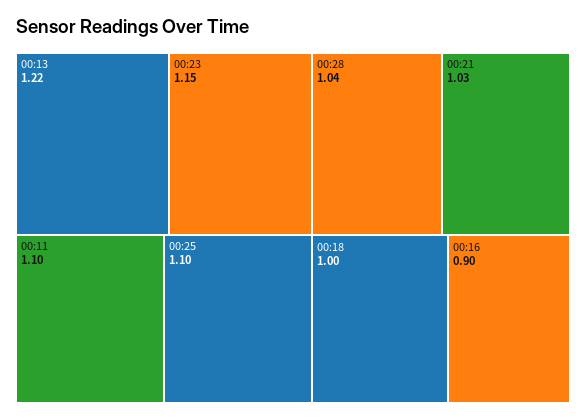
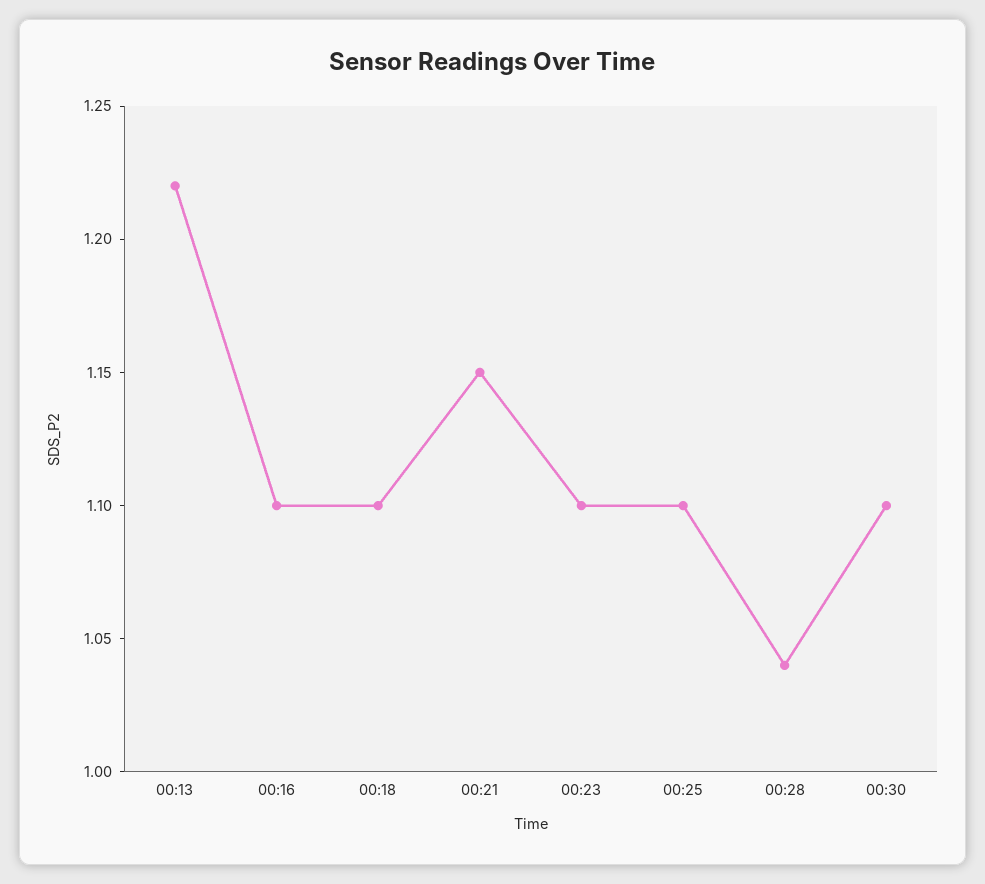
00:23: 1.15 -> 1.1
00:11: 1.1 -> none
00:21: 1.03 -> 1.15
00:18: 1 -> 1.1
00:16: 0.9 -> 1.1
00:30: none -> 1.1

